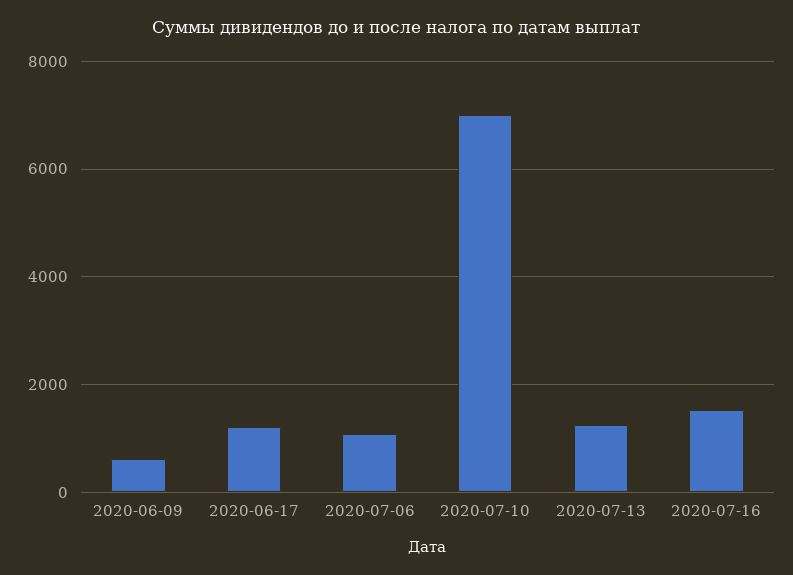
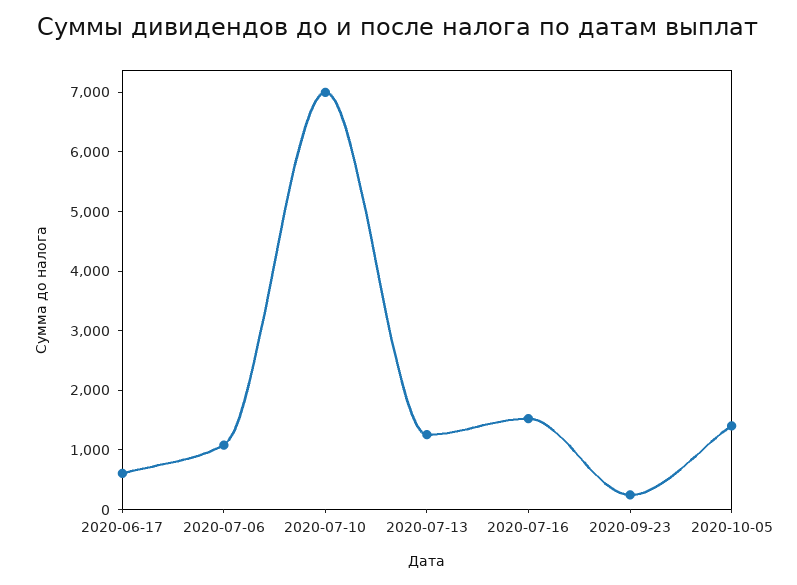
2020-06-09: 600 -> none
2020-06-17: 1200 -> 600
2020-09-23: none -> 200
2020-10-05: none -> 1400

